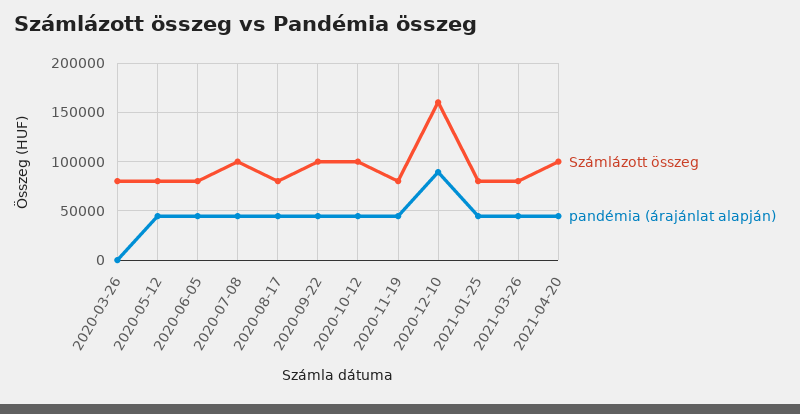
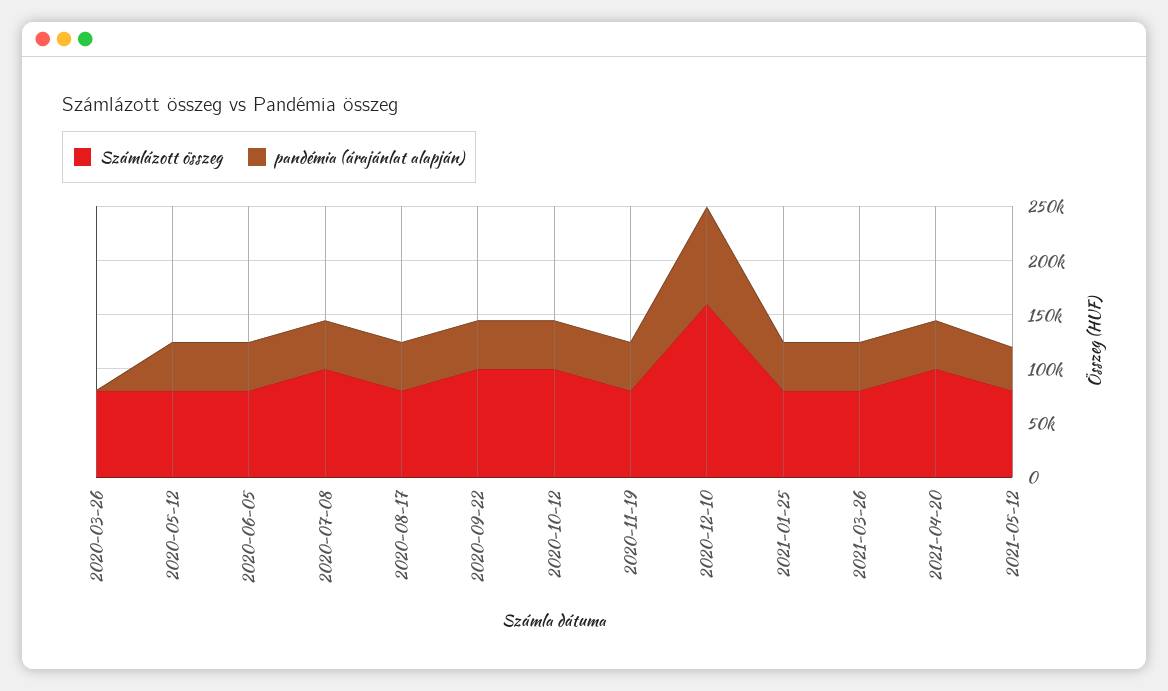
Számlázott összeg, 2021-05-12: none -> 80000
pandémia (árajánlat alapján), 2021-05-12: none -> 40000

